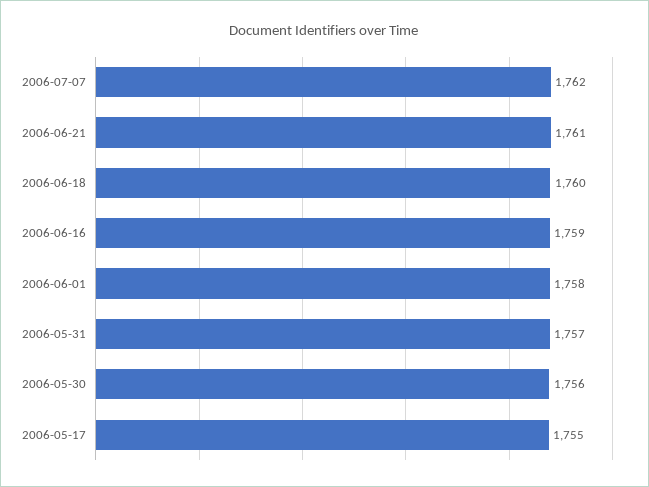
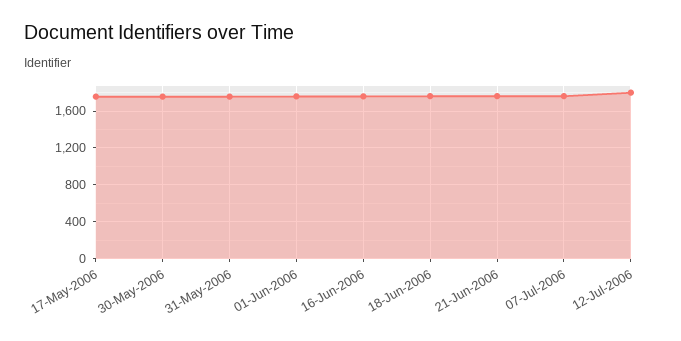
12-Jul-2006: none -> 1800

